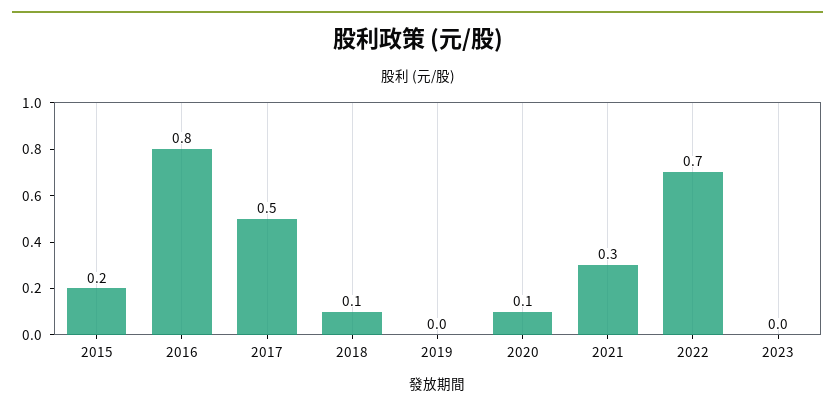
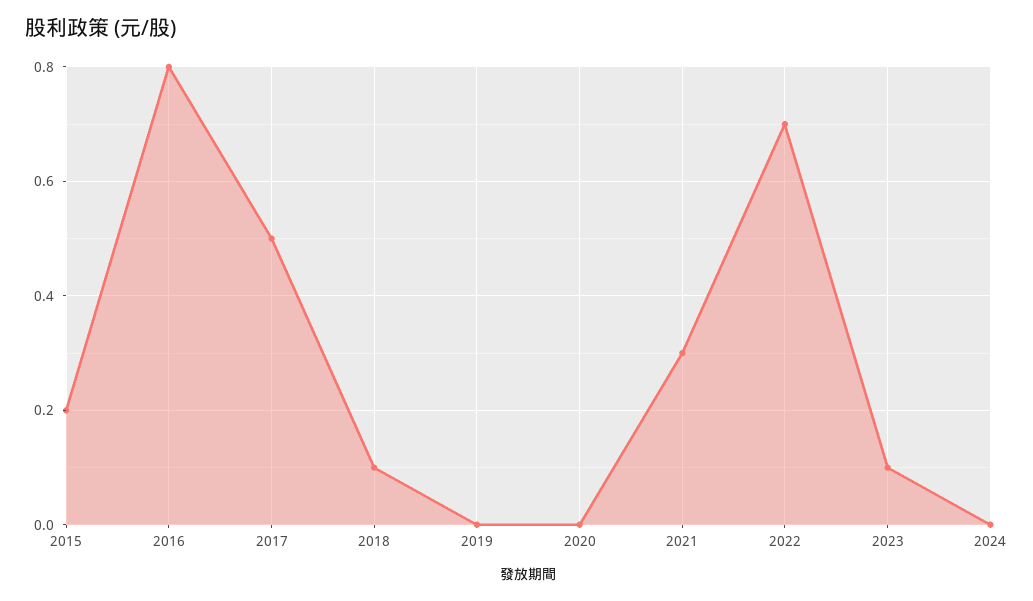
2020: 0.1 -> 0
2023: 0 -> 0.1
2024: none -> 0

